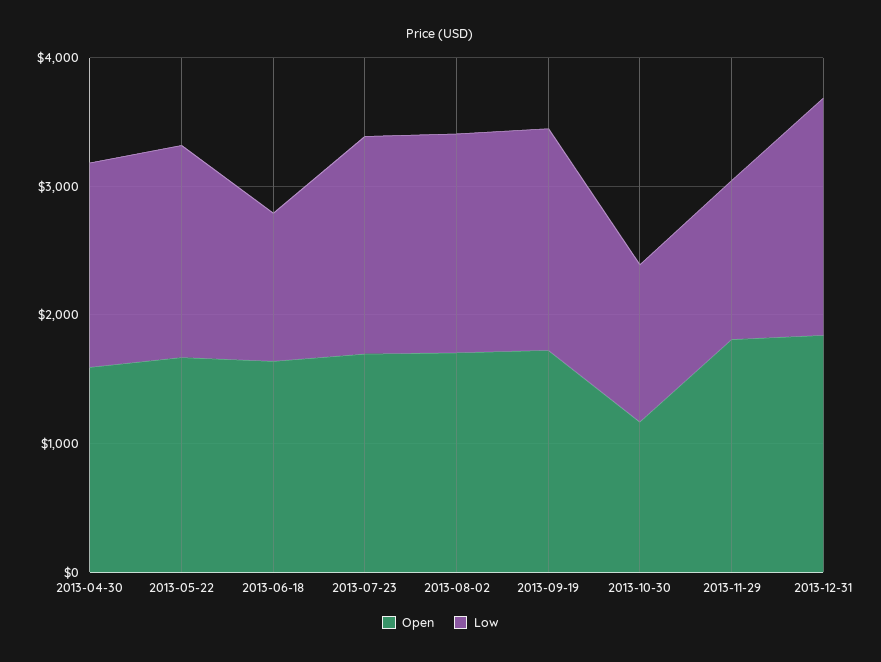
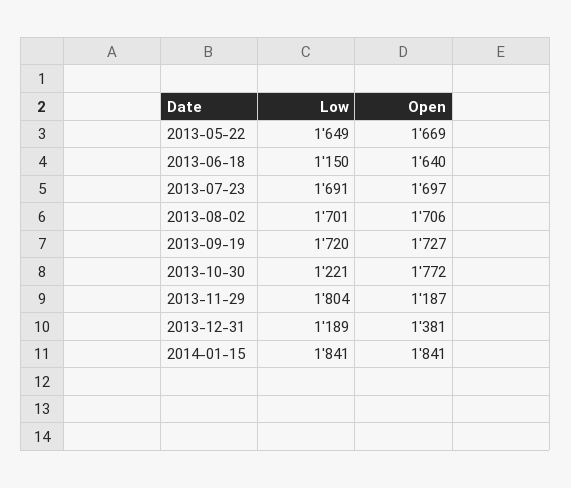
Open, 2013-04-30: 1600 -> none
Low, 2013-04-30: 1600 -> none
Open, 2013-10-30: 1200 -> 1772
Open, 2013-11-29: 1800 -> 1187
Low, 2013-11-29: 1200 -> 1804
Open, 2013-12-31: 1800 -> 1381
Low, 2013-12-31: 1800 -> 1189
Low, 2014-01-15: none -> 1841
Open, 2014-01-15: none -> 1841

